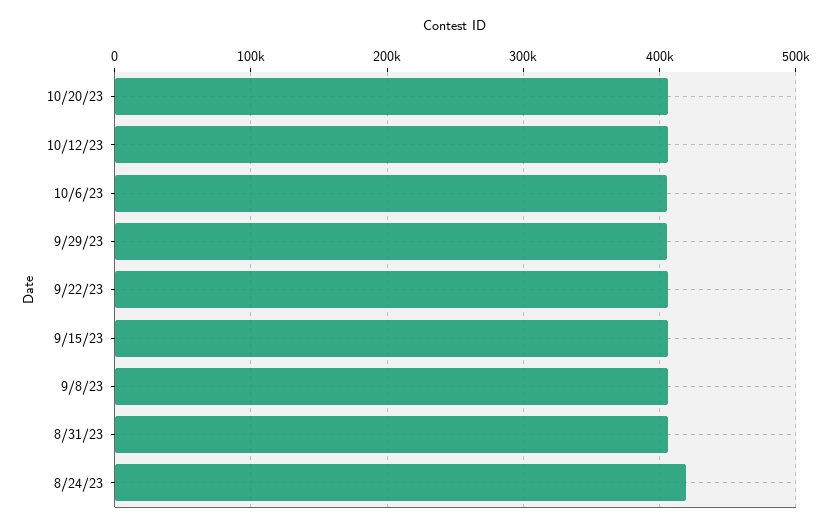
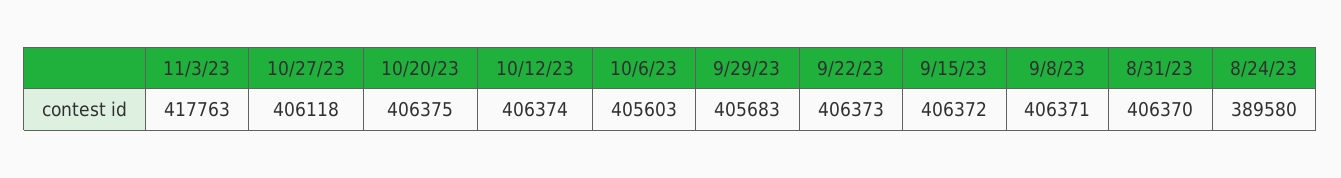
8/24/23: 420000 -> 389580
11/3/23: none -> 417763
10/27/23: none -> 406118

